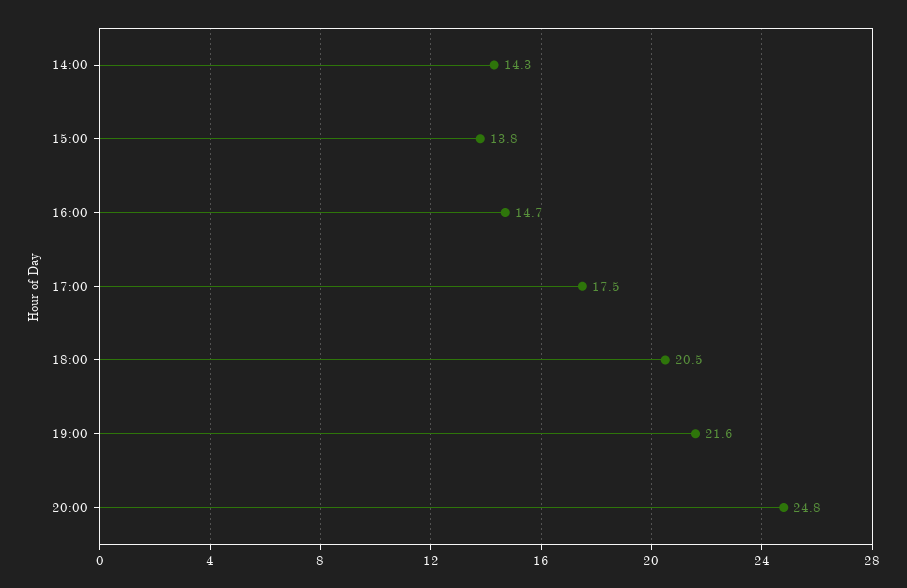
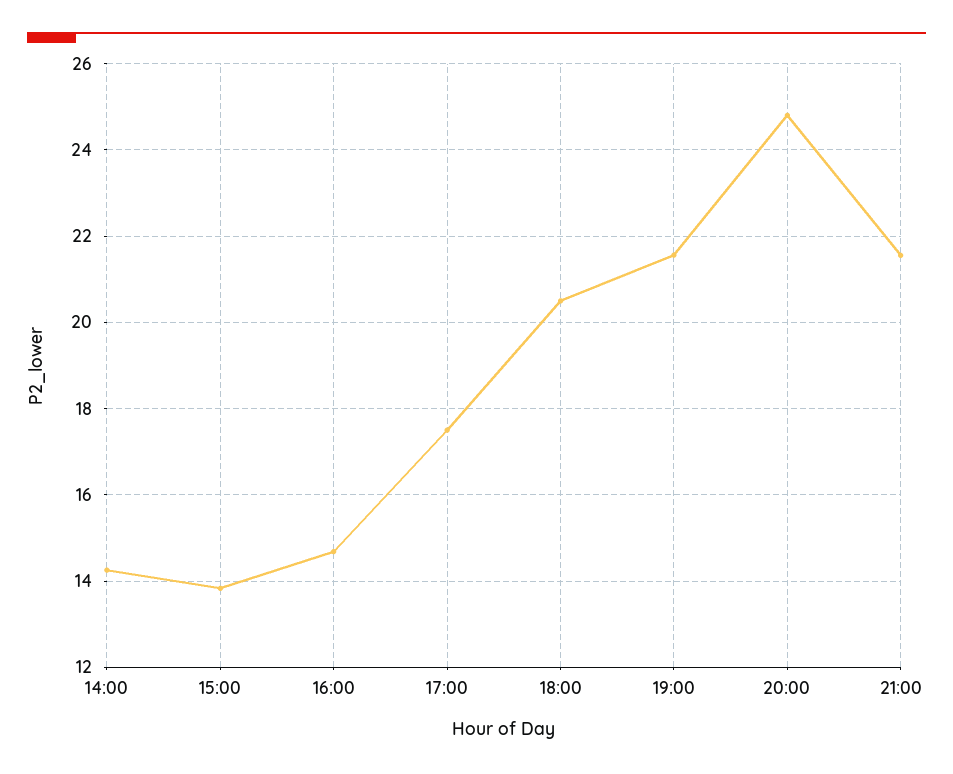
21:00: none -> 21.6

